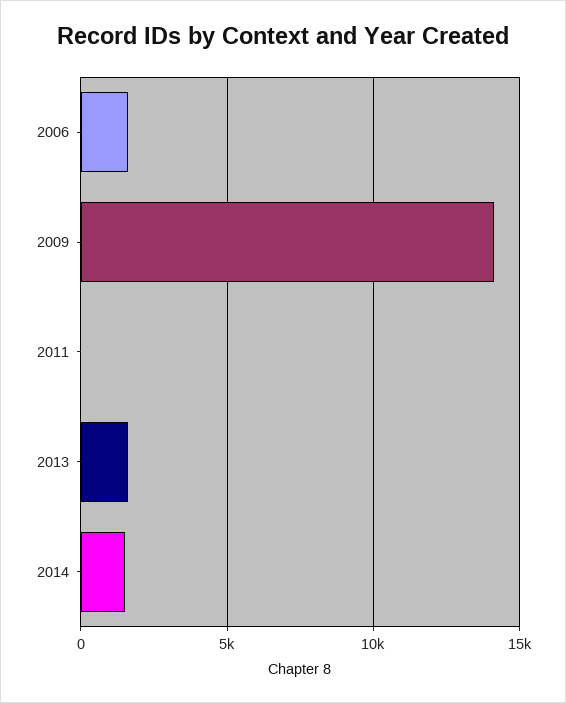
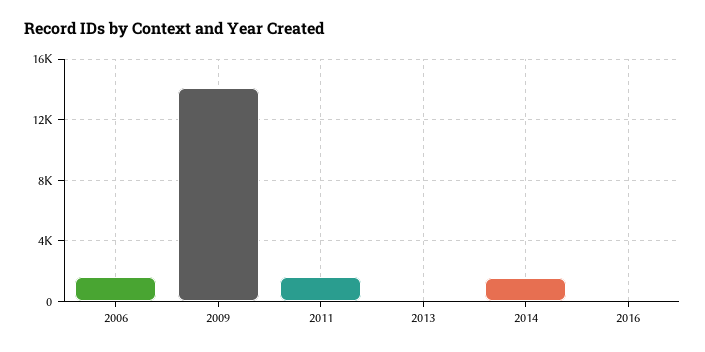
2011: 0 -> 1500
2013: 1500 -> 0
2016: none -> 0

